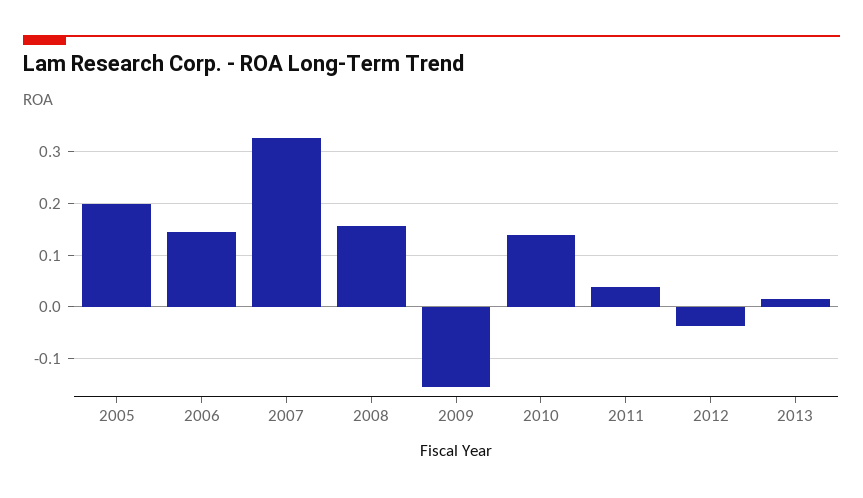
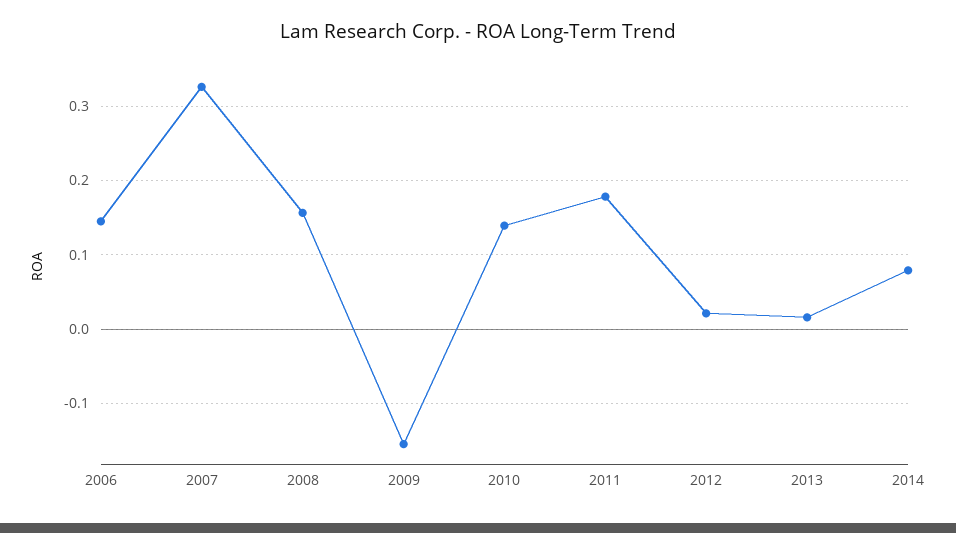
2005: 0.2 -> none
2011: 0.04 -> 0.18
2012: -0.04 -> 0.02
2014: none -> 0.08

